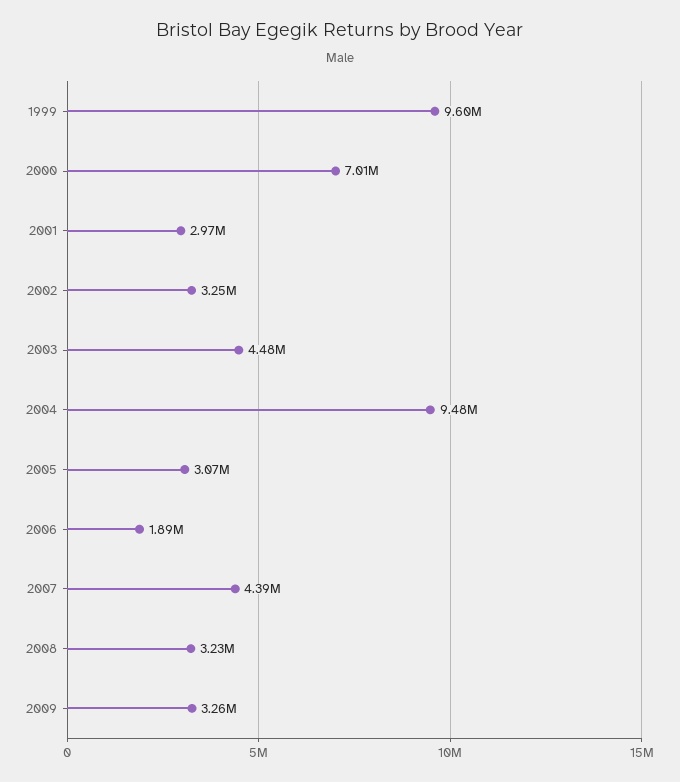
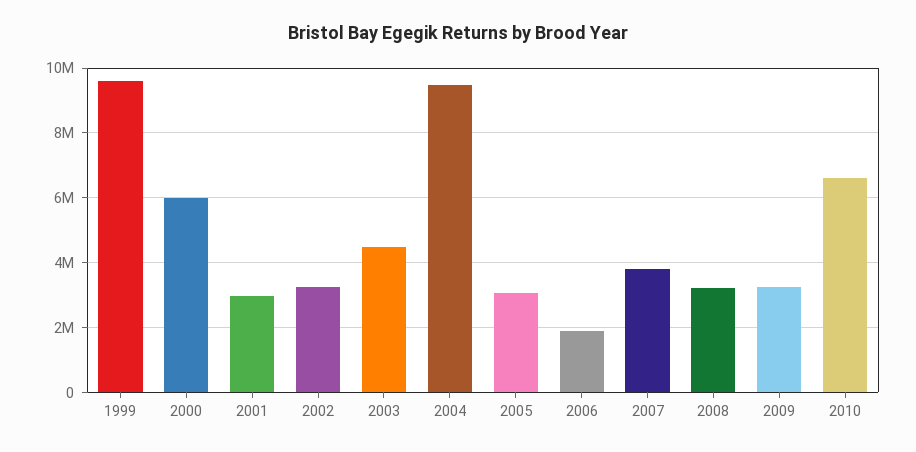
2000: 7010000 -> 6000000
2007: 4390000 -> 3800000
2010: none -> 6600000

